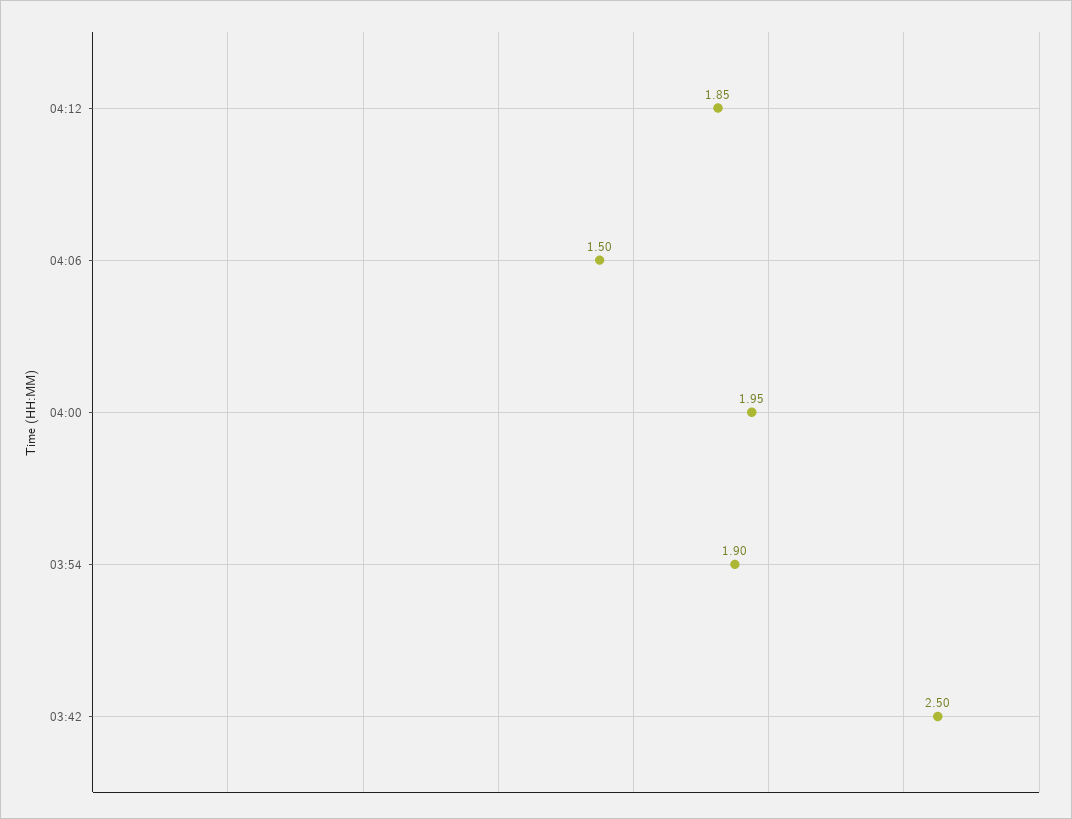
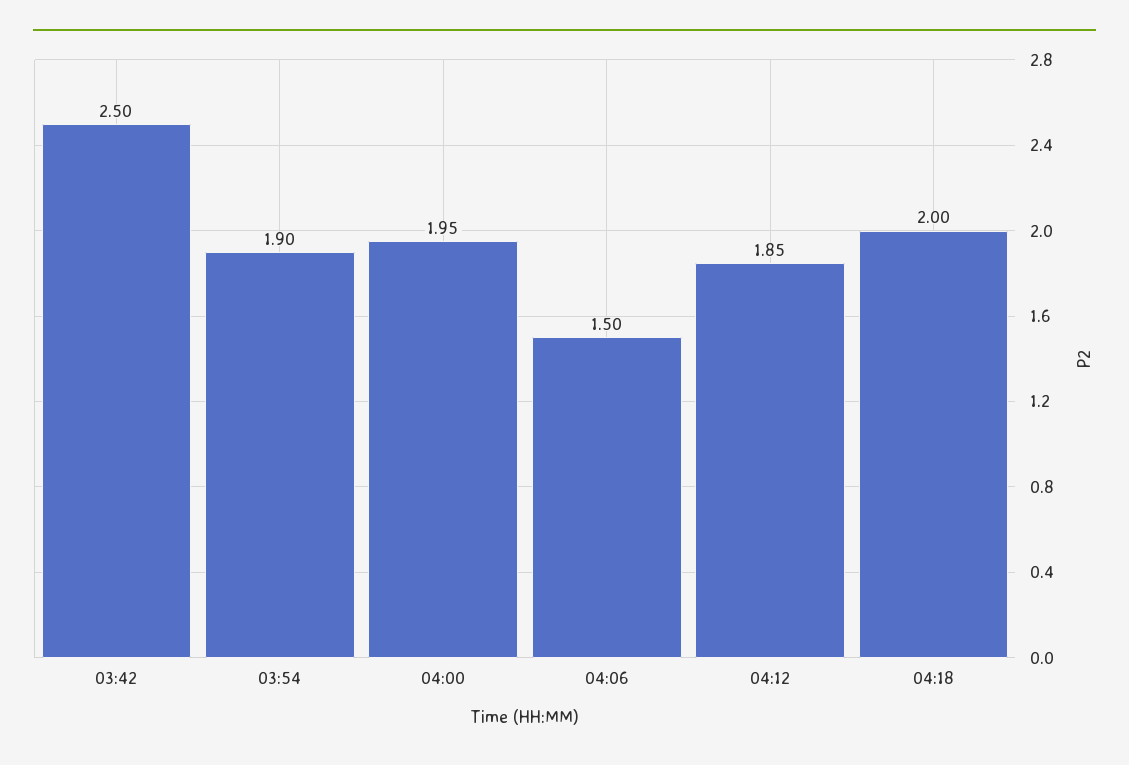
04:18: none -> 2

